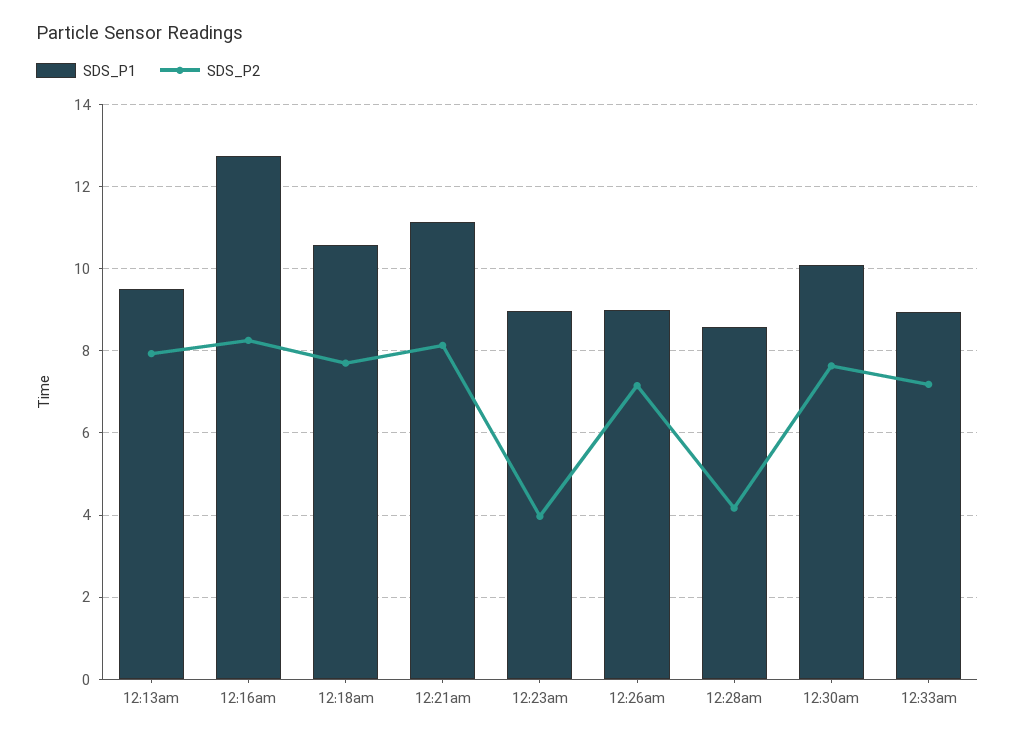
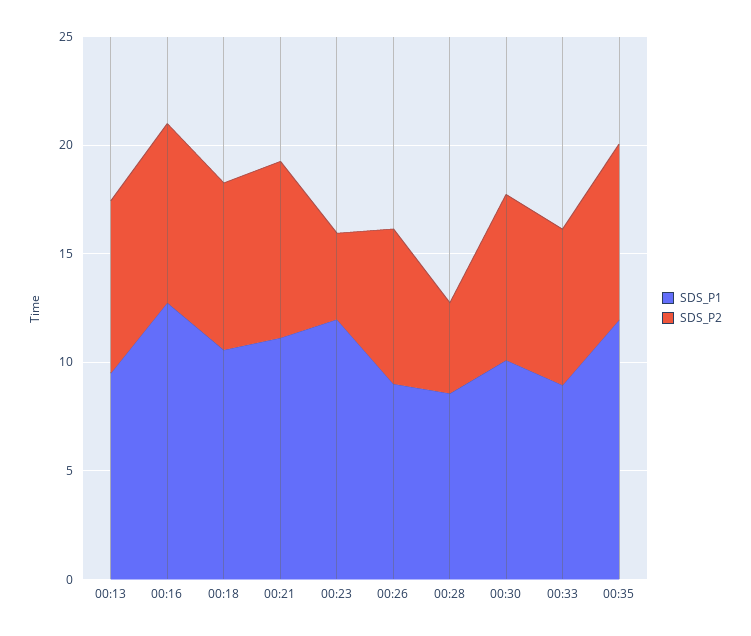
SDS_P1, 12:23am: 9 -> 12
SDS_P1, 00:35: none -> 12
SDS_P2, 00:35: none -> 8

